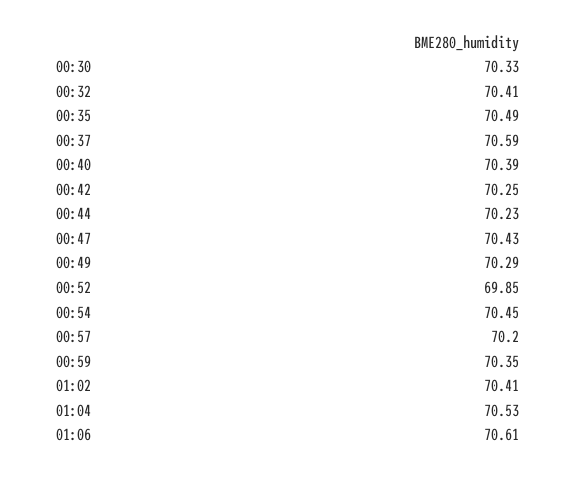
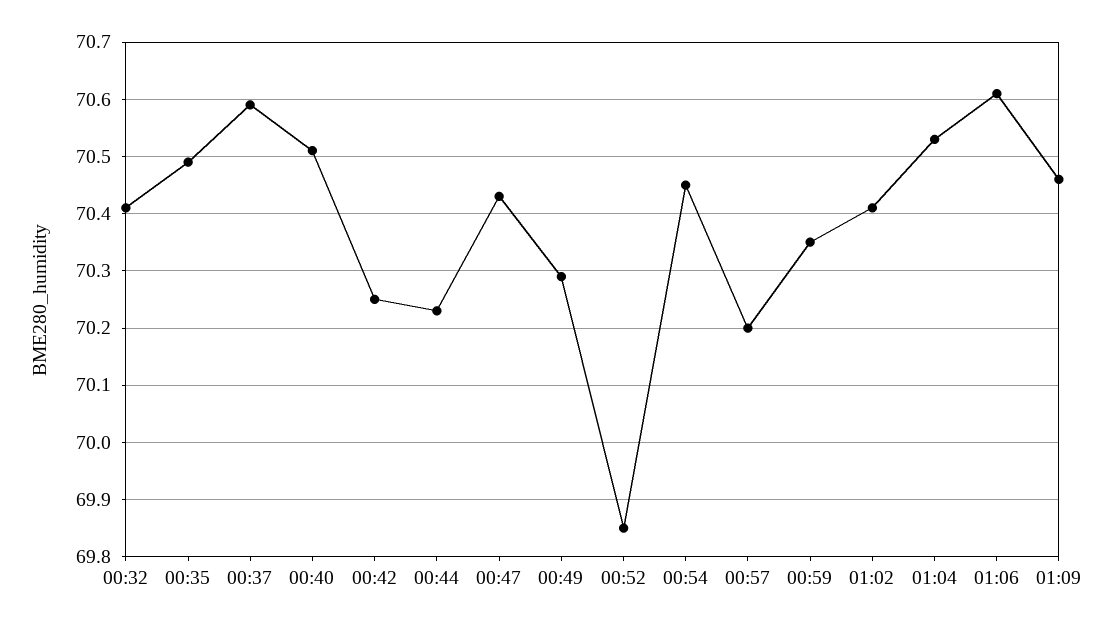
00:30: 70.33 -> none
00:40: 70.39 -> 70.5
01:09: none -> 70.45

